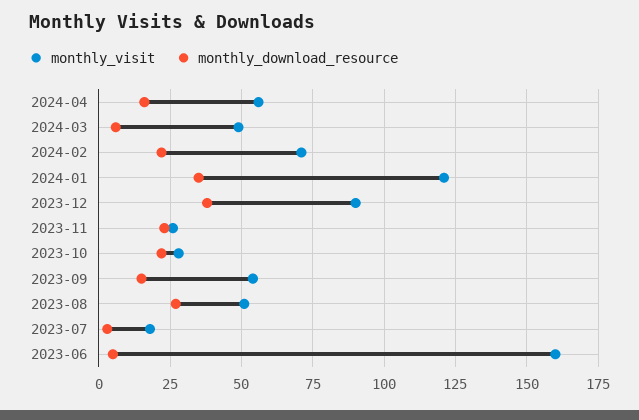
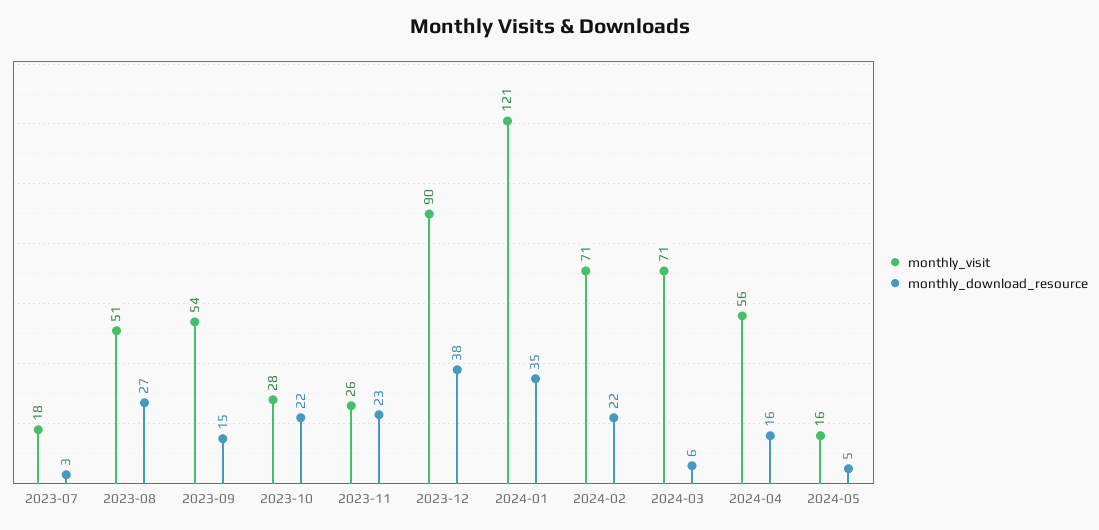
monthly_visit, 2024-03: 50 -> 71
monthly_visit, 2023-06: 160 -> none
monthly_download_resource, 2023-06: 5 -> none
monthly_visit, 2024-05: none -> 16
monthly_download_resource, 2024-05: none -> 5

